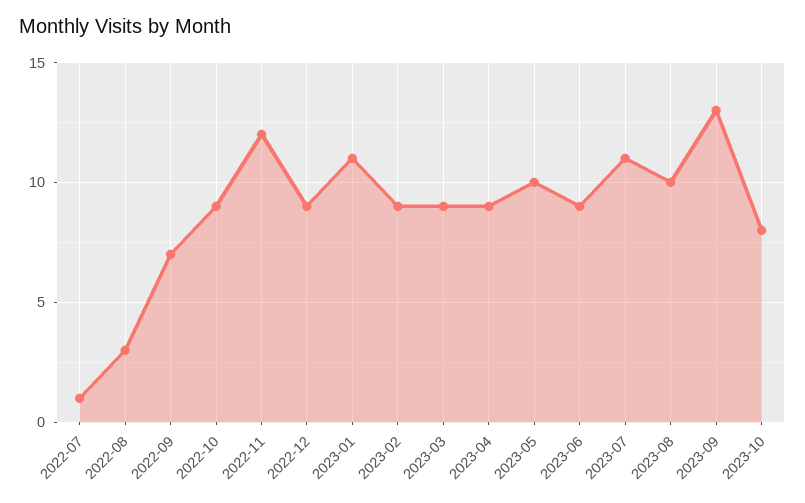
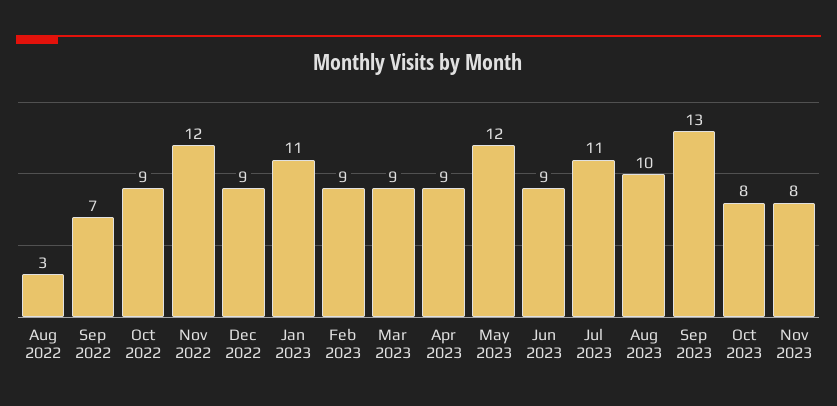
2022-07: 1 -> none
2023-05: 10 -> 12
Nov 2023: none -> 8

